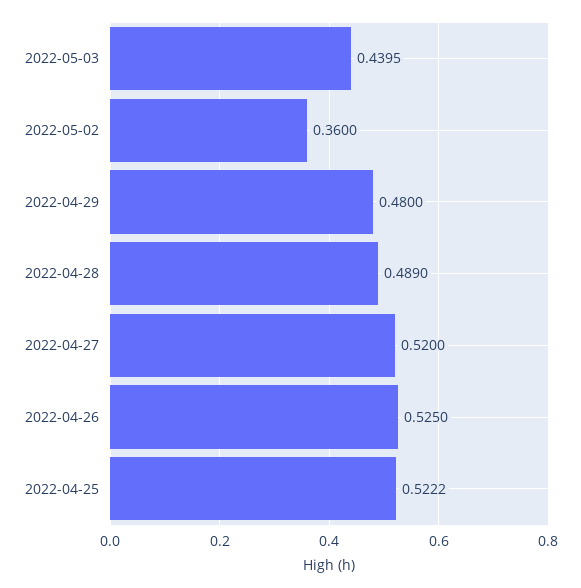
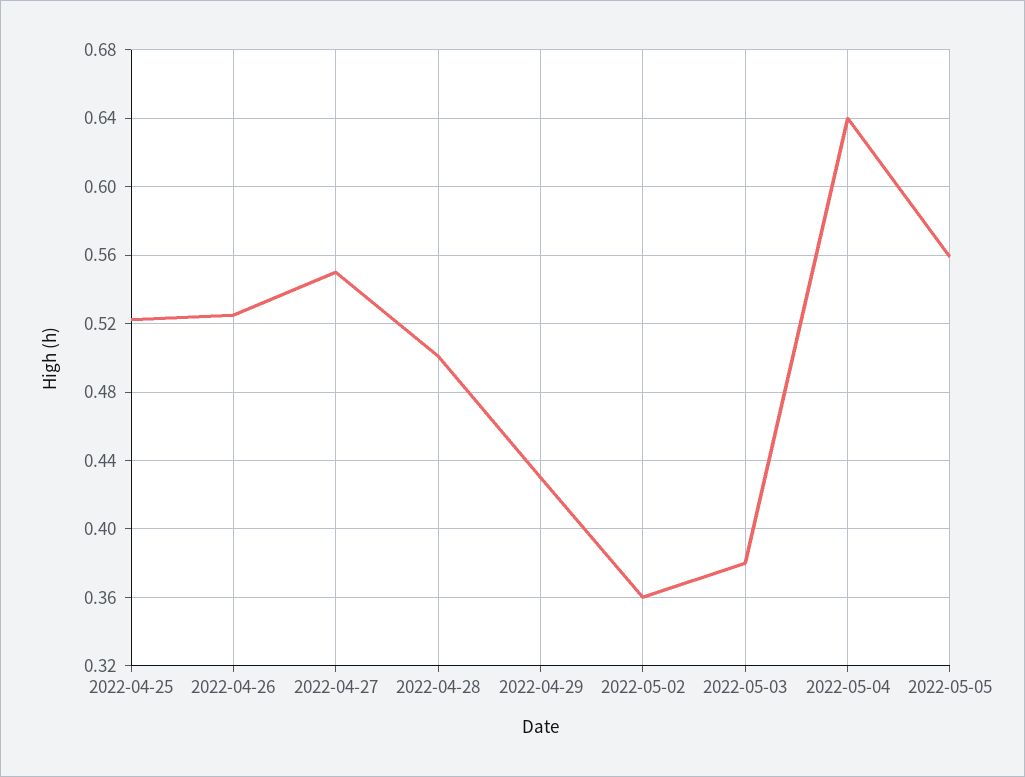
2022-05-03: 0.4395 -> 0.38
2022-04-29: 0.48 -> 0.43
2022-04-28: 0.489 -> 0.5
2022-04-27: 0.52 -> 0.55
2022-05-04: none -> 0.64
2022-05-05: none -> 0.56

